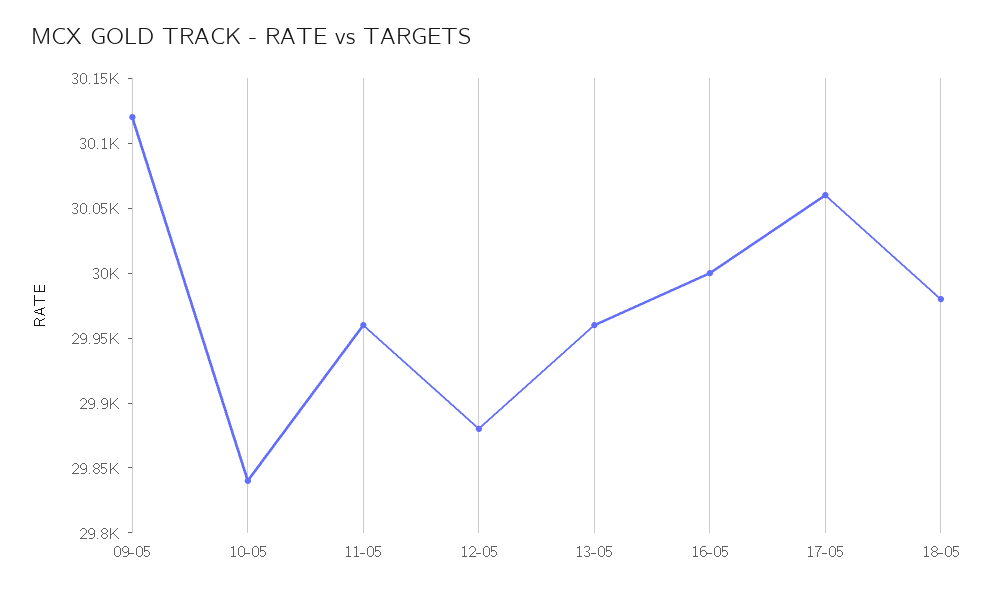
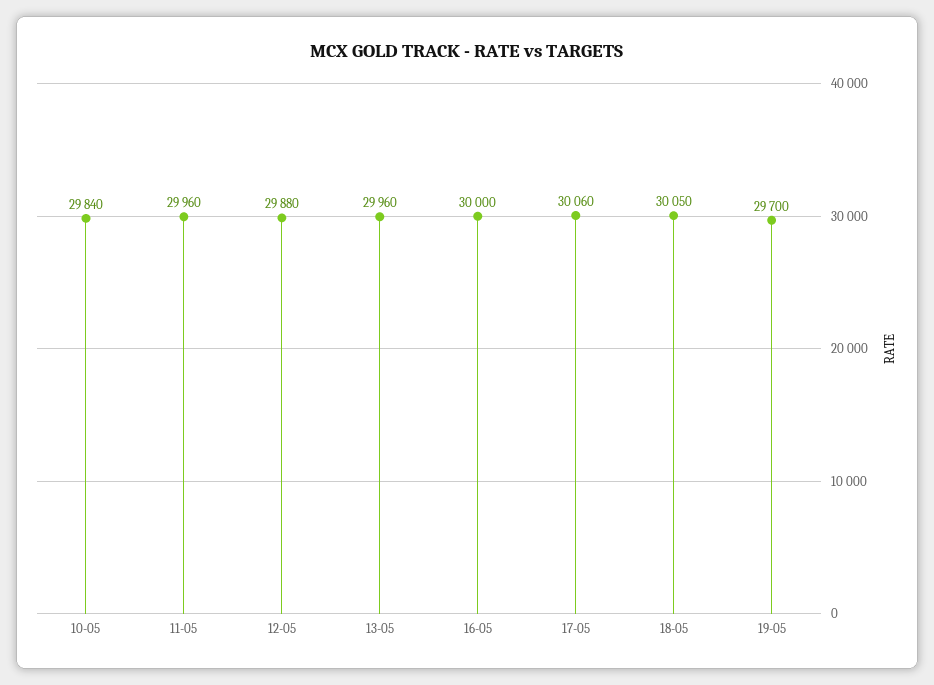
09-05: 30120 -> none
18-05: 29980 -> 30050
19-05: none -> 29700

